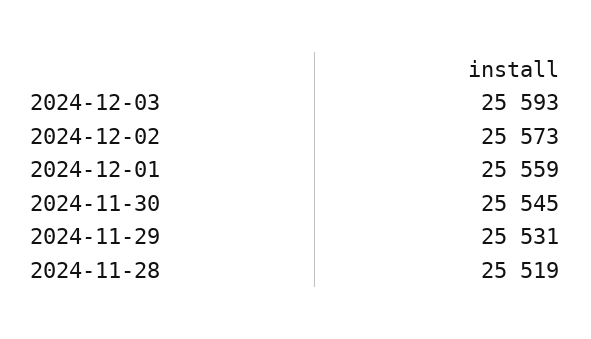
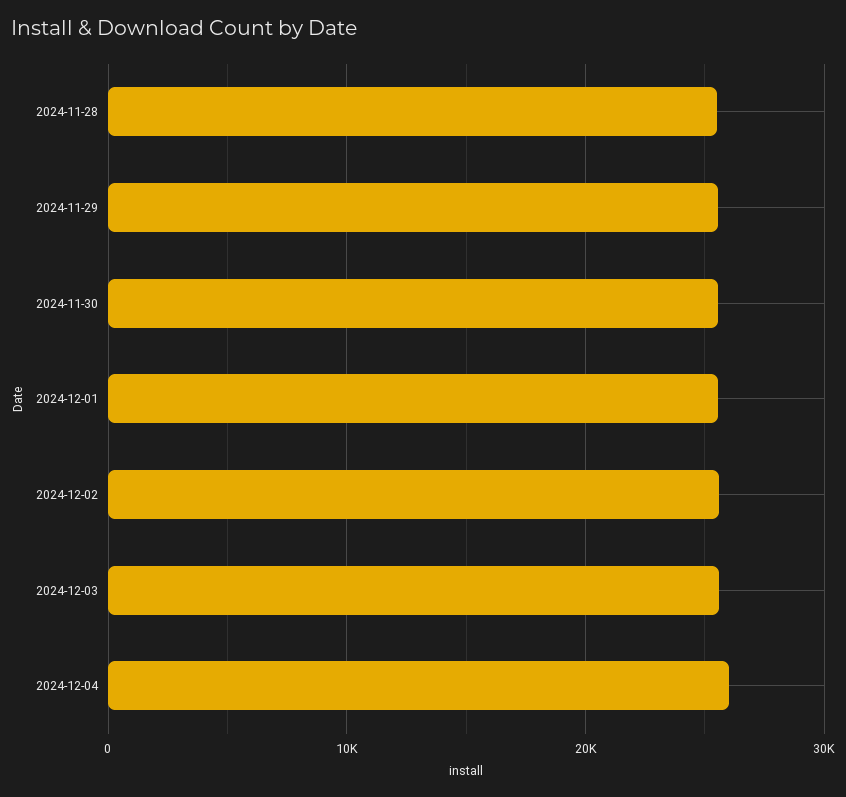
2024-12-04: none -> 26000

